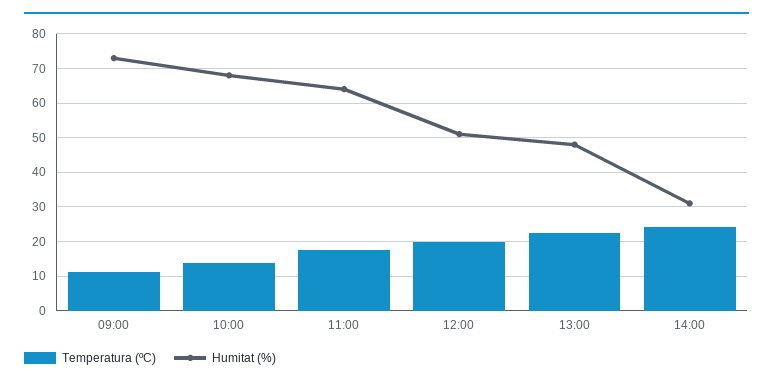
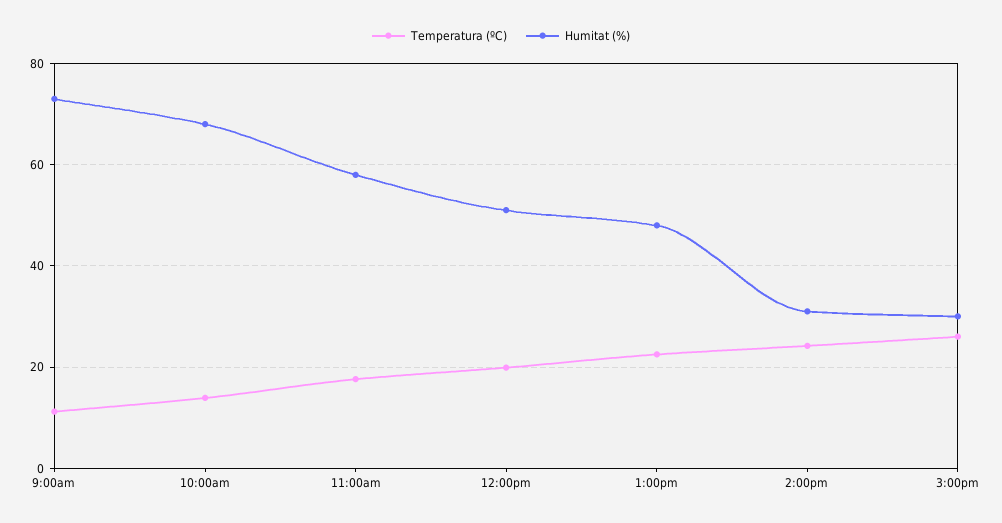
Humitat (%), 11:00: 64 -> 58
Temperatura (ºC), 3:00pm: none -> 26
Humitat (%), 3:00pm: none -> 30

